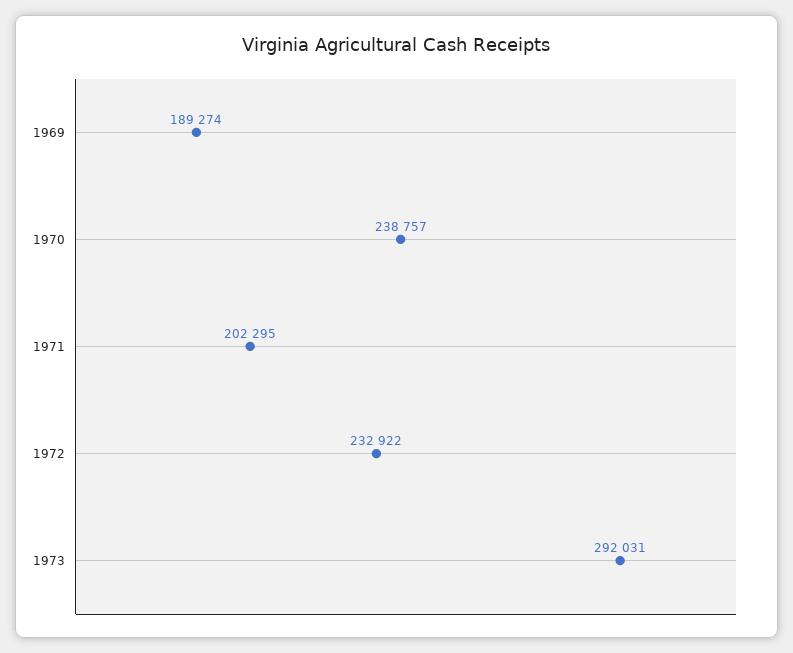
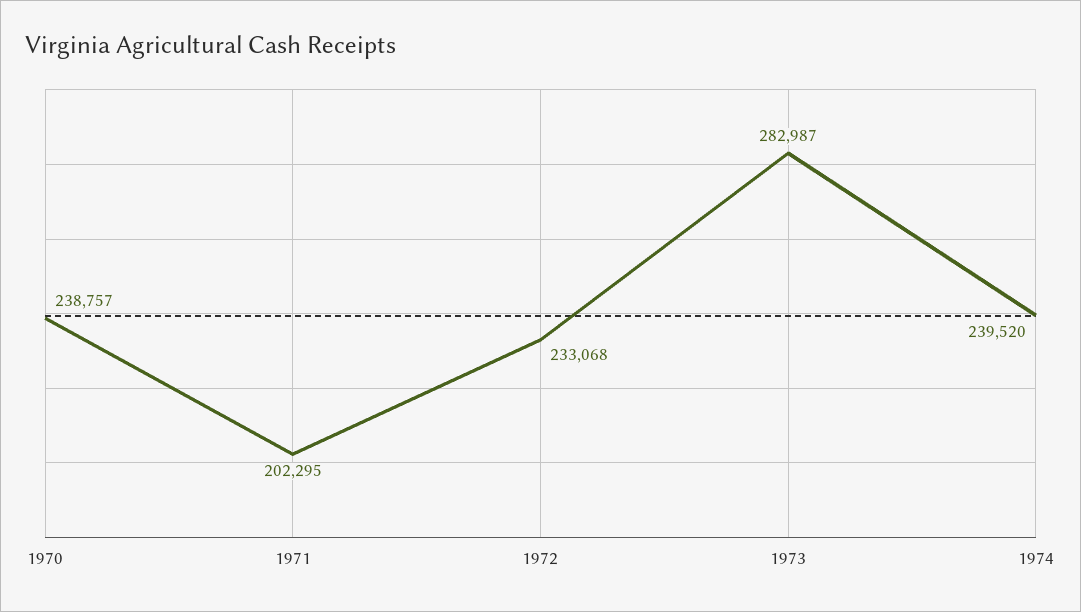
1969: 189274 -> none
1972: 232922 -> 233068
1973: 292031 -> 282987
1974: none -> 239520

